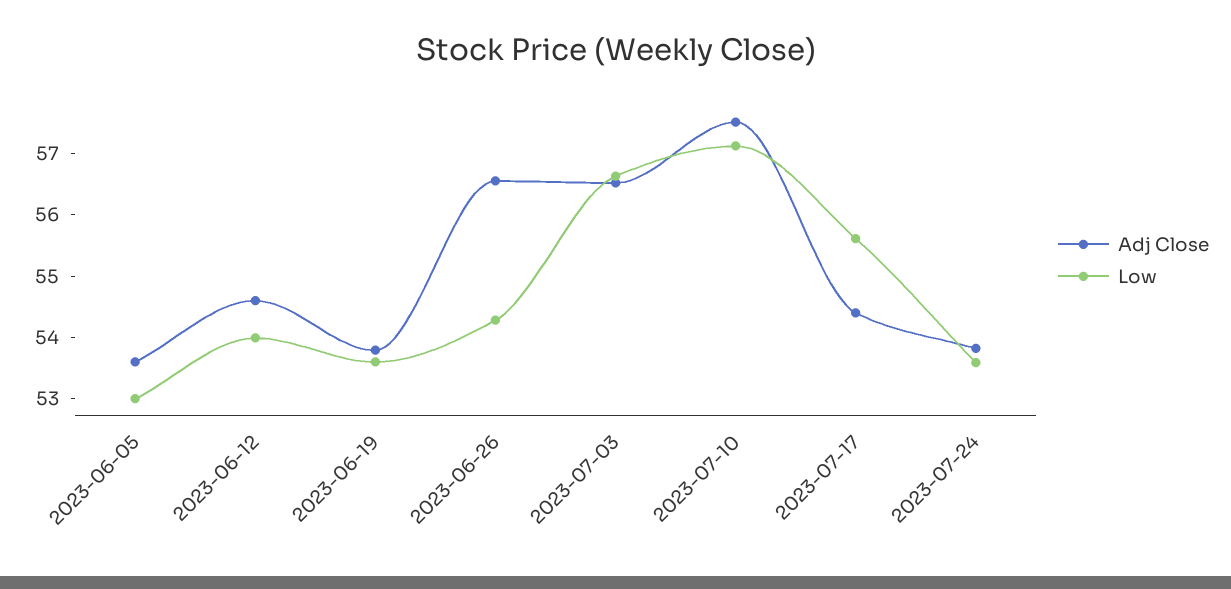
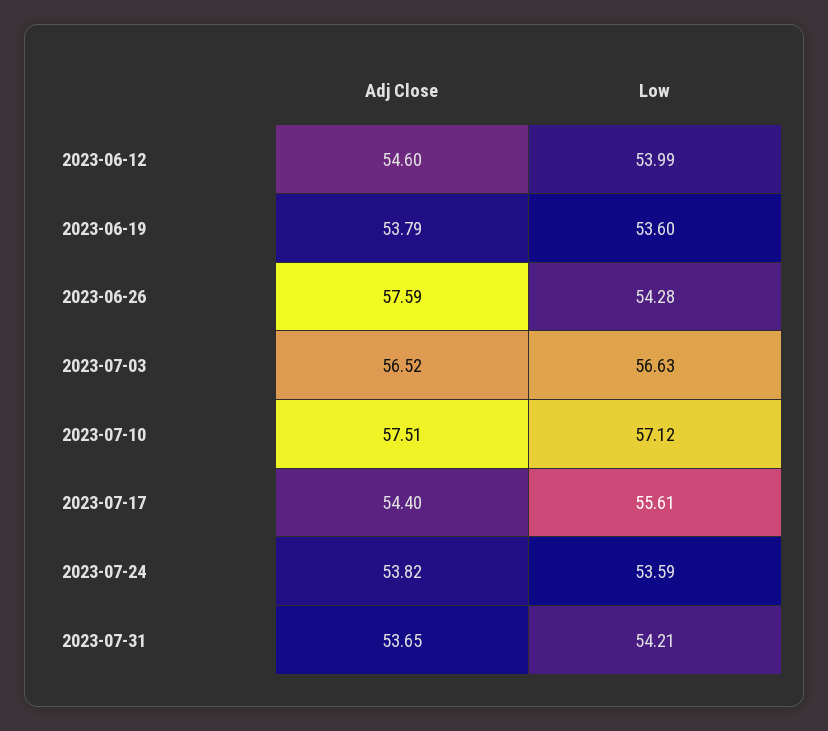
Adj Close, 2023-06-05: 53.6 -> none
Low, 2023-06-05: 53 -> none
Adj Close, 2023-06-26: 56.6 -> 57.59
Adj Close, 2023-07-31: none -> 53.65
Low, 2023-07-31: none -> 54.21

